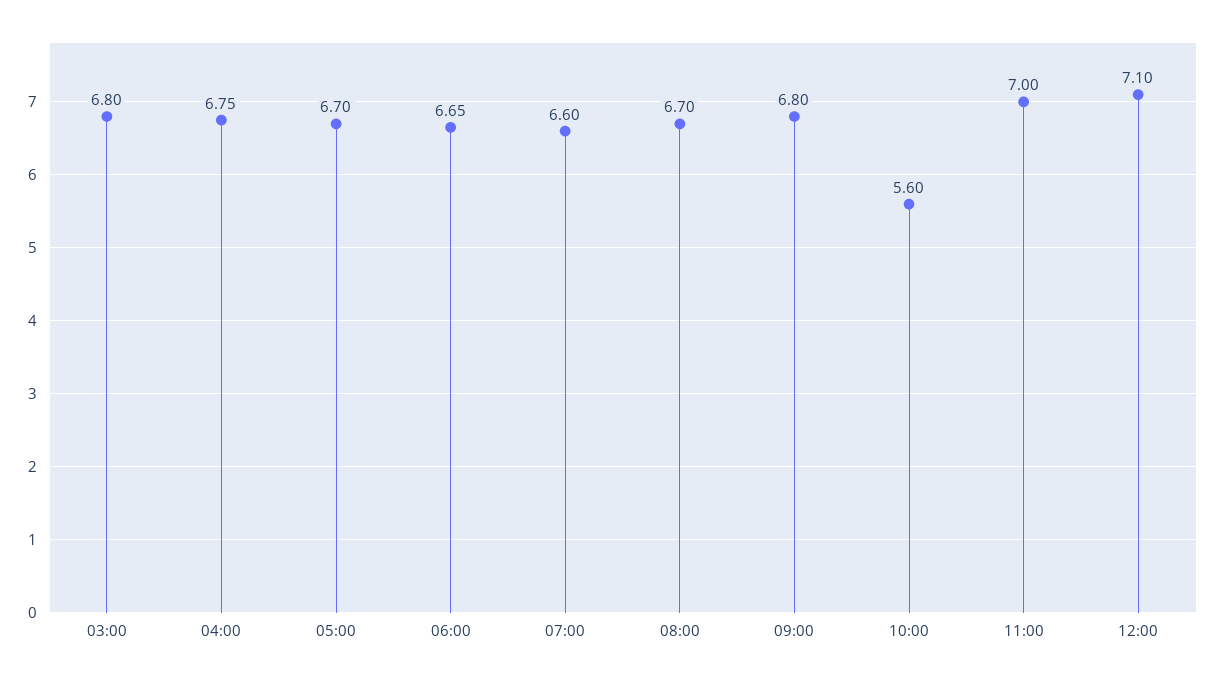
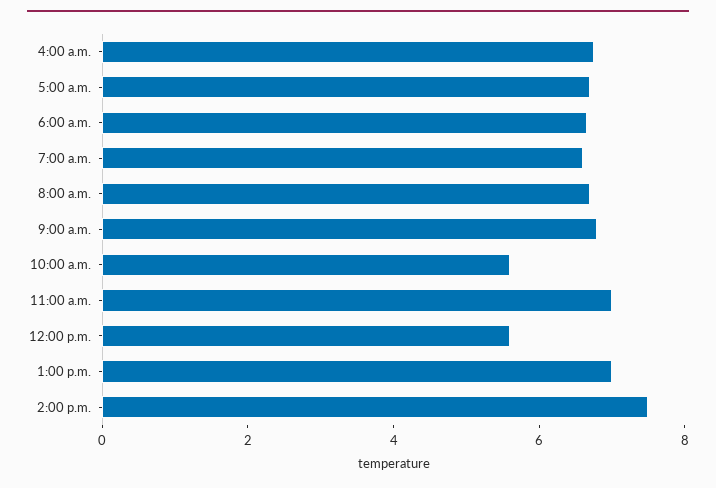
03:00: 6.8 -> none
12:00: 7.1 -> 5.5
1:00 p.m.: none -> 7
2:00 p.m.: none -> 7.5

